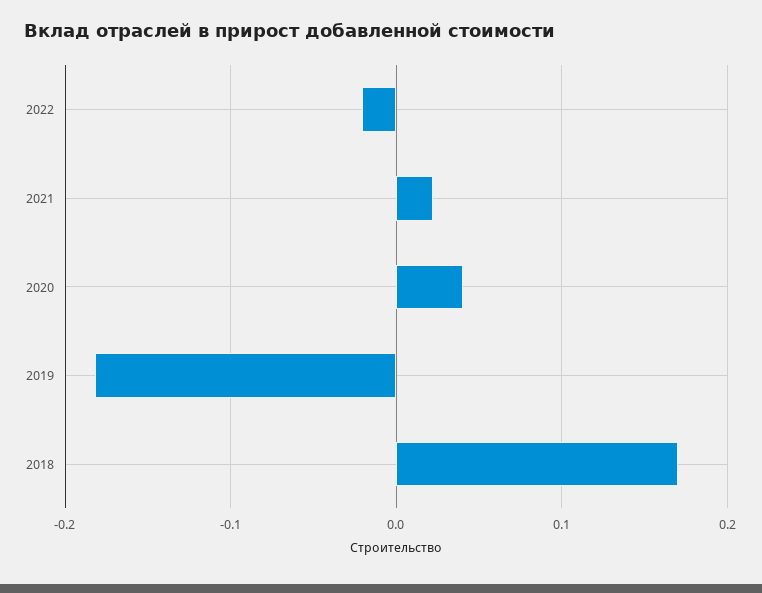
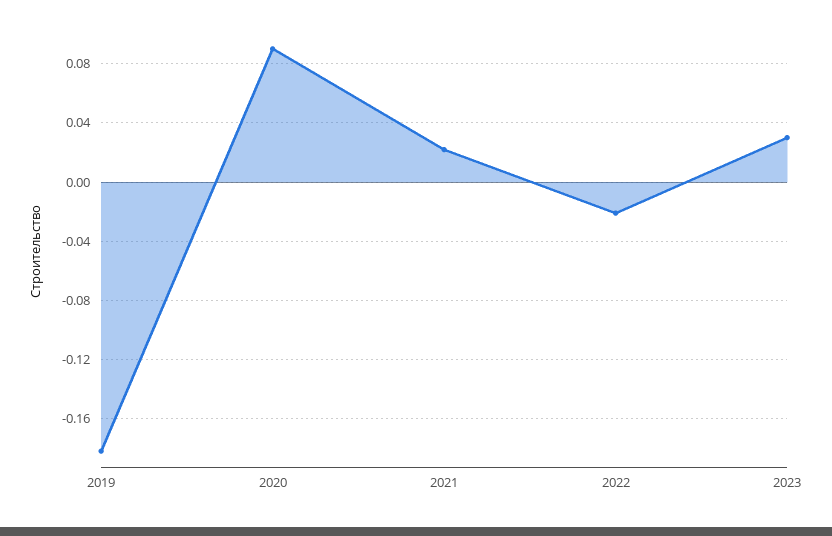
2020: 0.04 -> 0.09
2018: 0.17 -> none
2023: none -> 0.03

